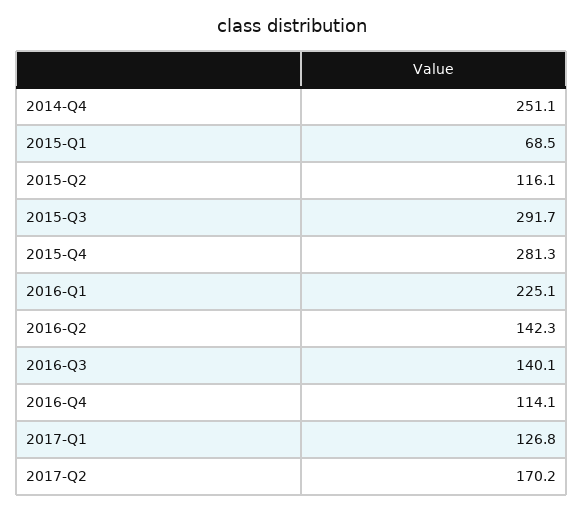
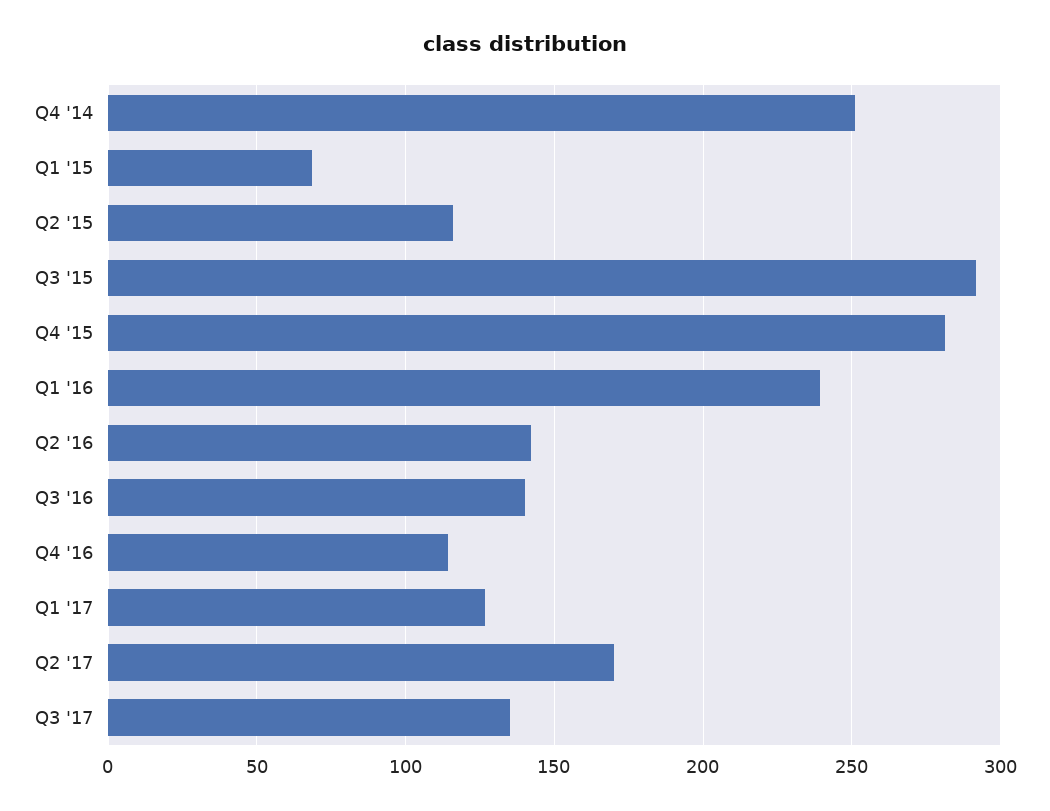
2016-Q1: 225.1 -> 240
Q3 '17: none -> 135

